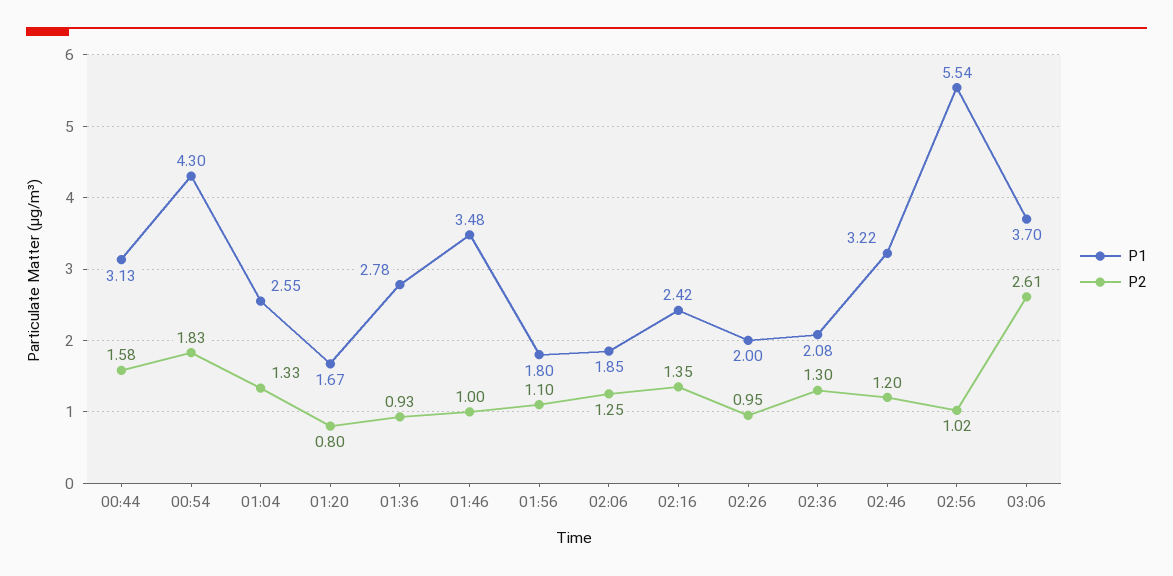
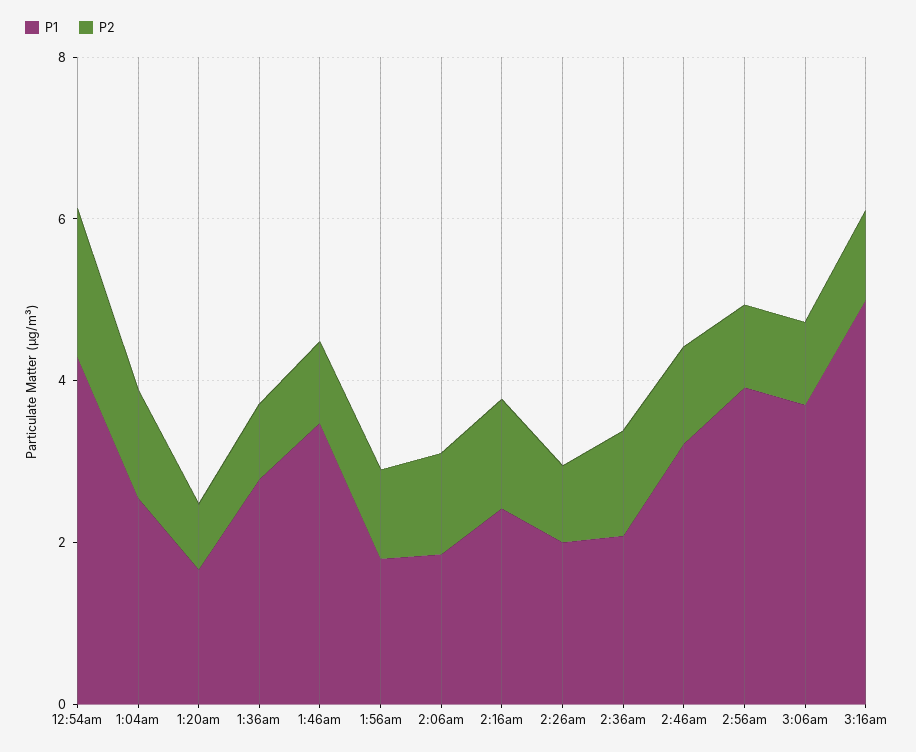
P1, 00:44: 3.13 -> none
P2, 00:44: 1.58 -> none
P1, 02:56: 5.54 -> 4
P2, 03:06: 2.61 -> 1
P1, 3:16am: none -> 5
P2, 3:16am: none -> 1

